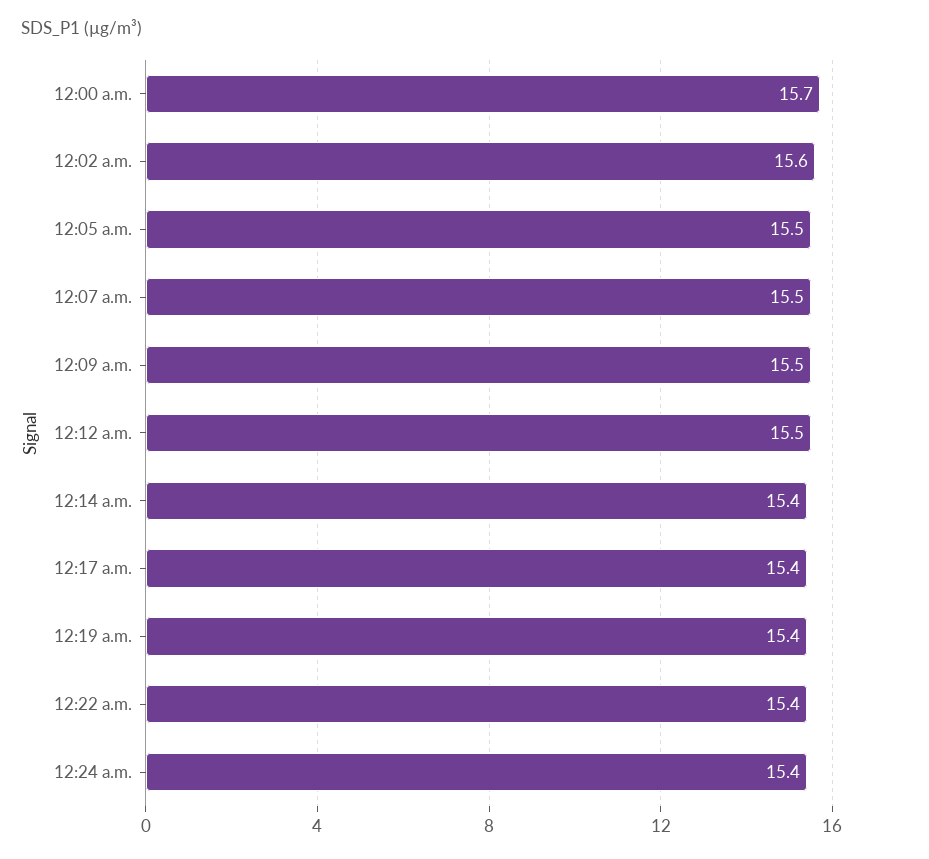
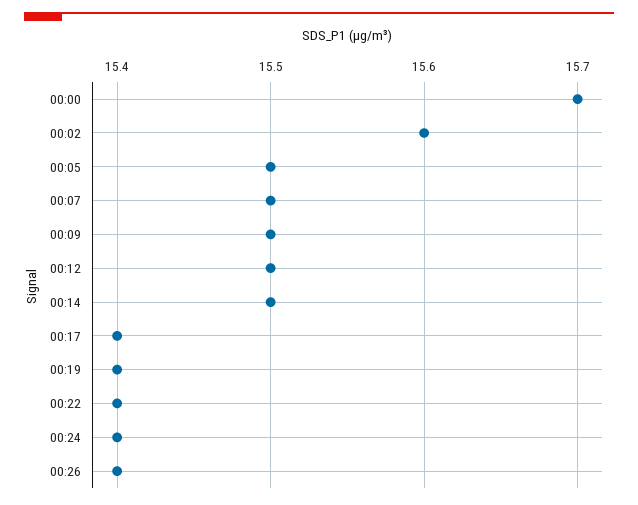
12:14 a.m.: 15.4 -> 15.5
00:26: none -> 15.4

